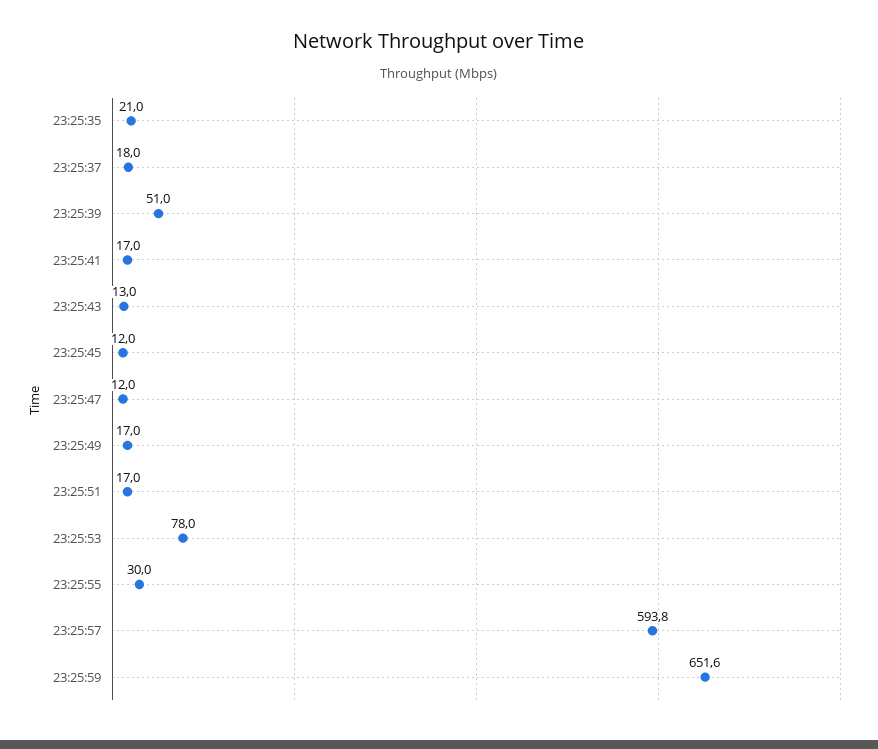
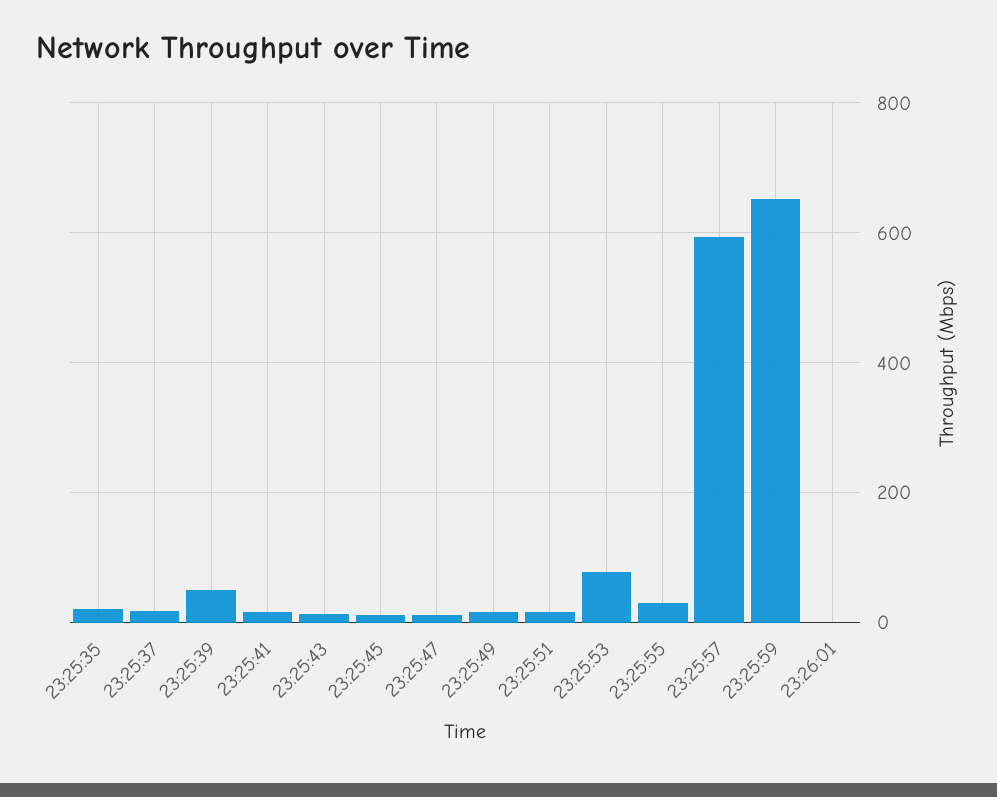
23:26:01: none -> 0

